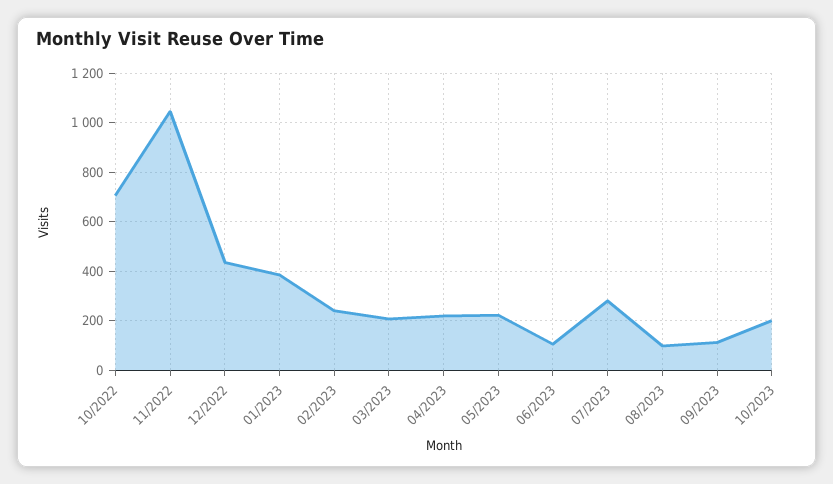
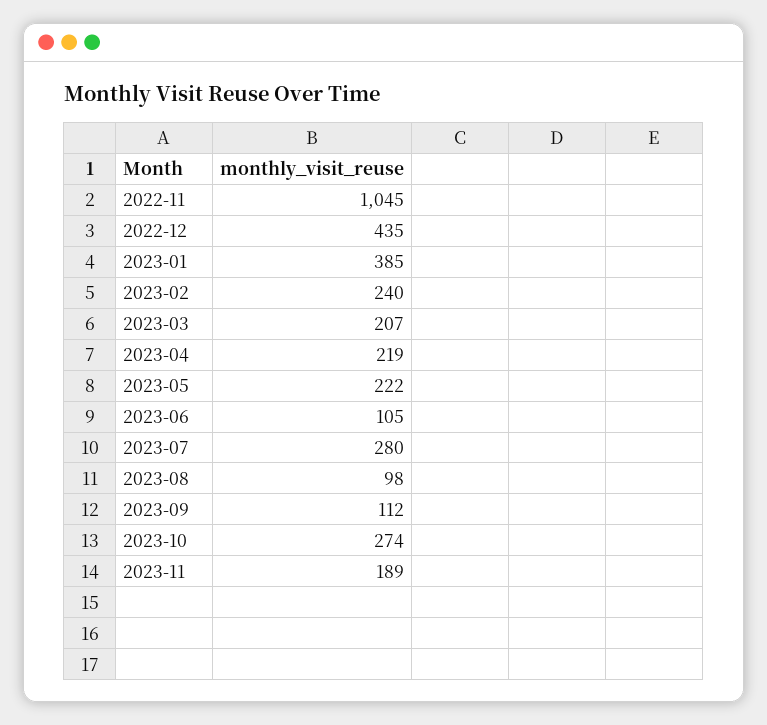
10/2022: 700 -> none
10/2023: 200 -> 274
2023-11: none -> 189

